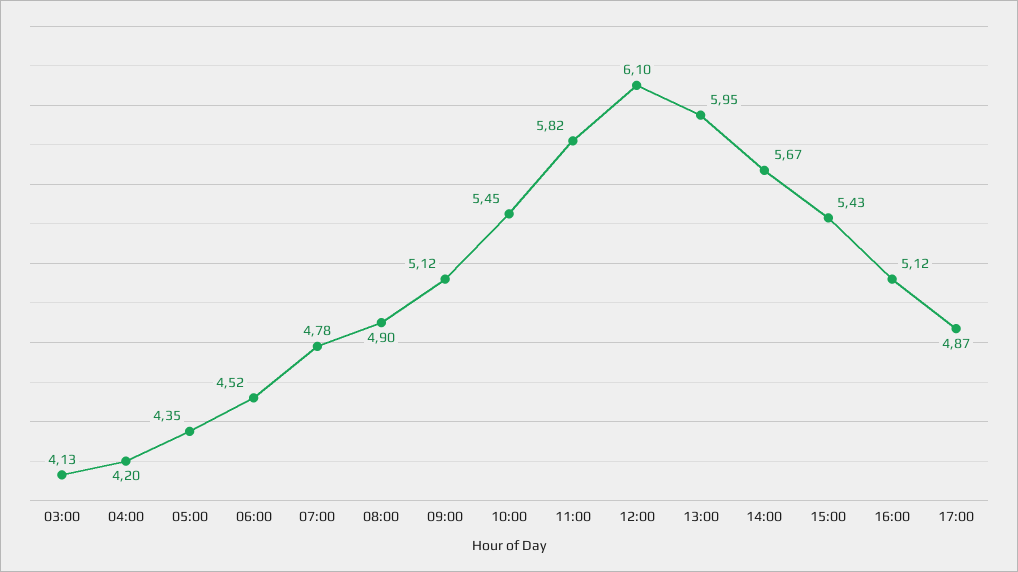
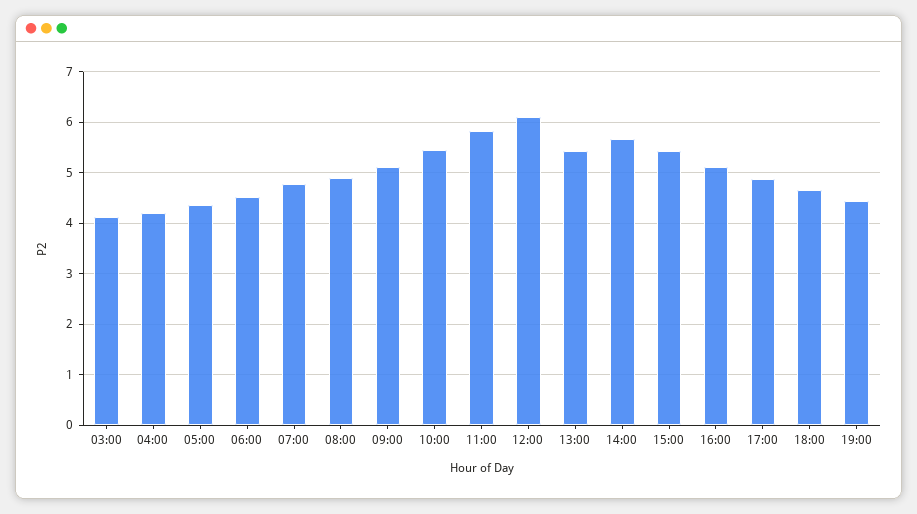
13:00: 5.95 -> 5.4
18:00: none -> 4.6
19:00: none -> 4.4

